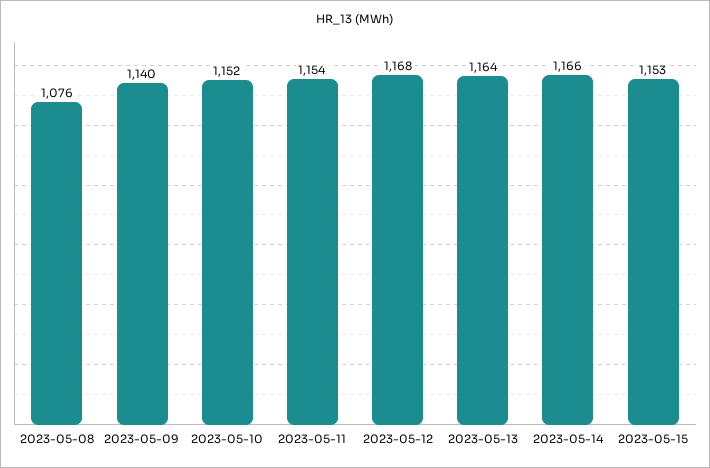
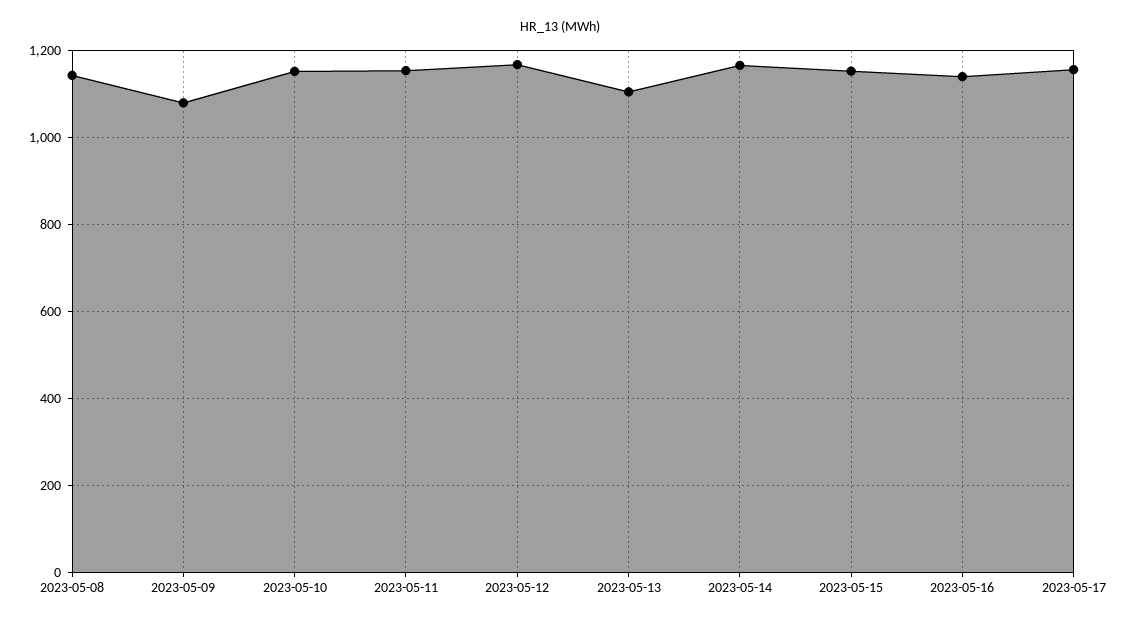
2023-05-08: 1076 -> 1140
2023-05-09: 1140 -> 1080
2023-05-13: 1164 -> 1100
2023-05-16: none -> 1140
2023-05-17: none -> 1160

